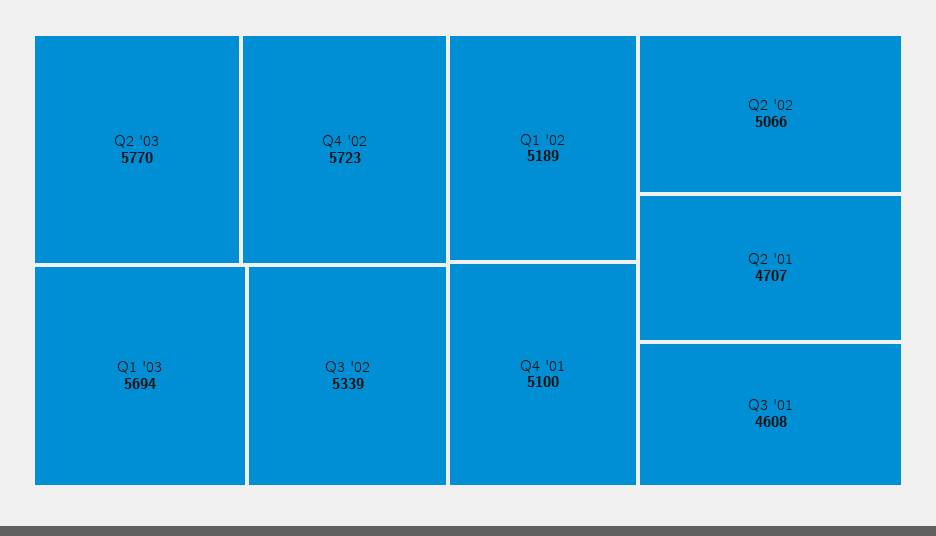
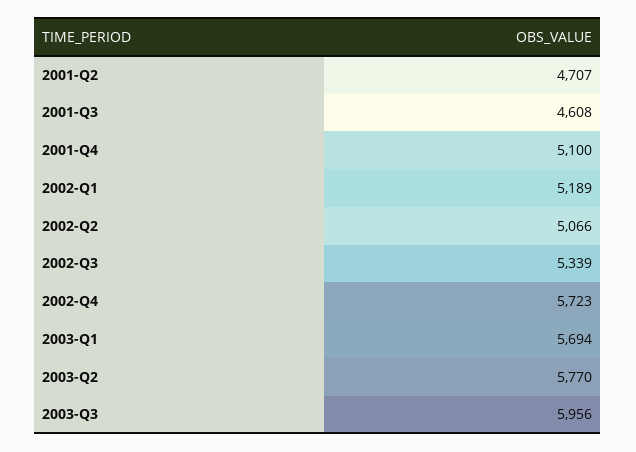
2003-Q3: none -> 5956

